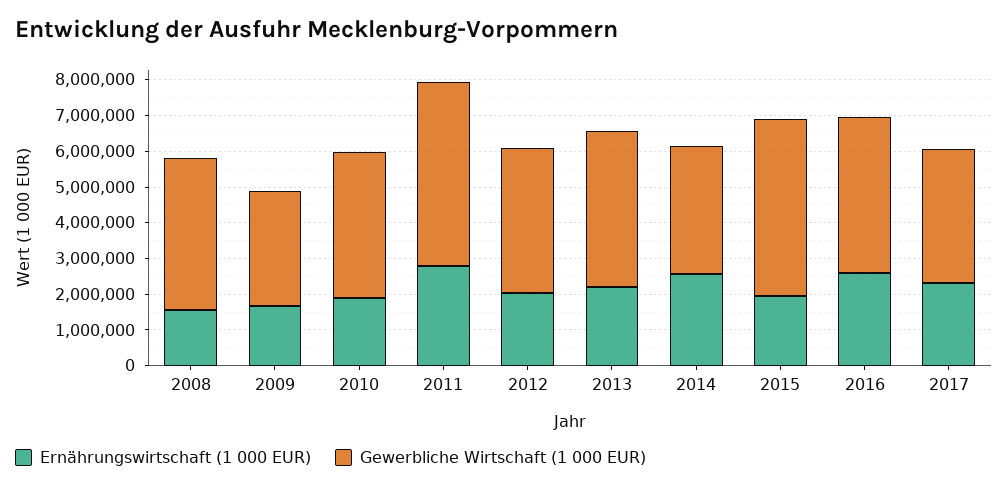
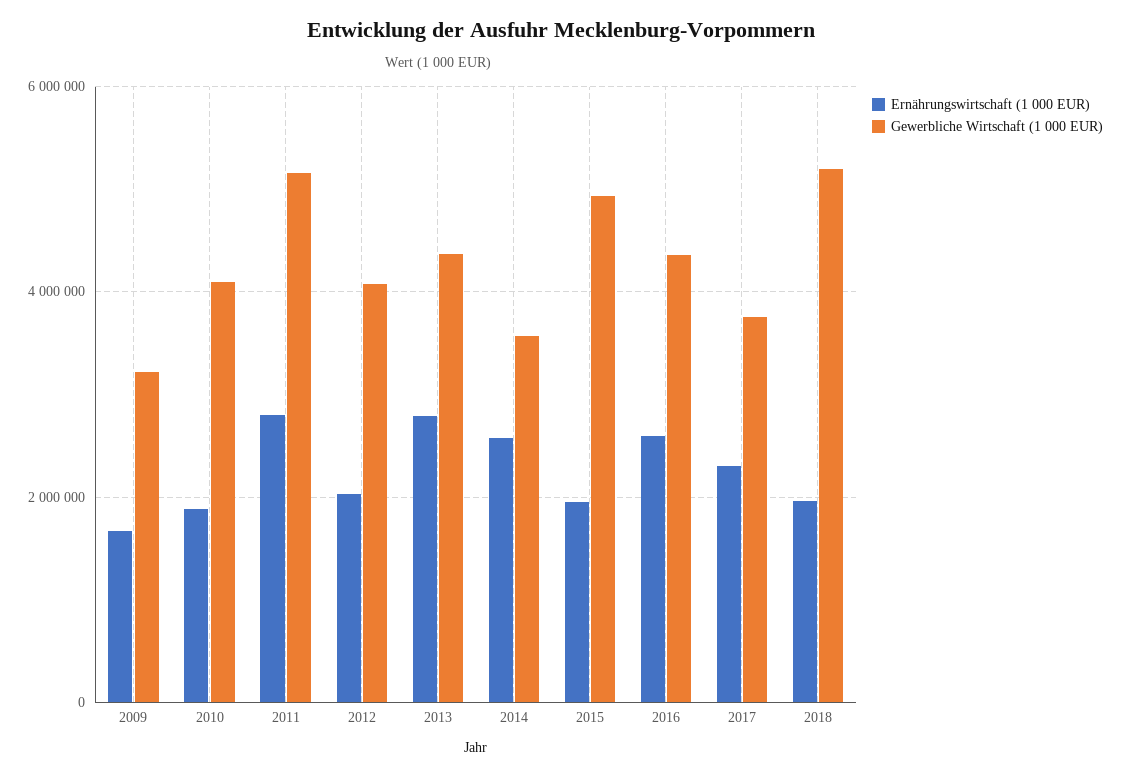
Ernährungswirtschaft (1 000 EUR), 2008: 1500000 -> none
Gewerbliche Wirtschaft (1 000 EUR), 2008: 4250000 -> none
Ernährungswirtschaft (1 000 EUR), 2013: 2250000 -> 2800000
Ernährungswirtschaft (1 000 EUR), 2018: none -> 2000000
Gewerbliche Wirtschaft (1 000 EUR), 2018: none -> 5200000

